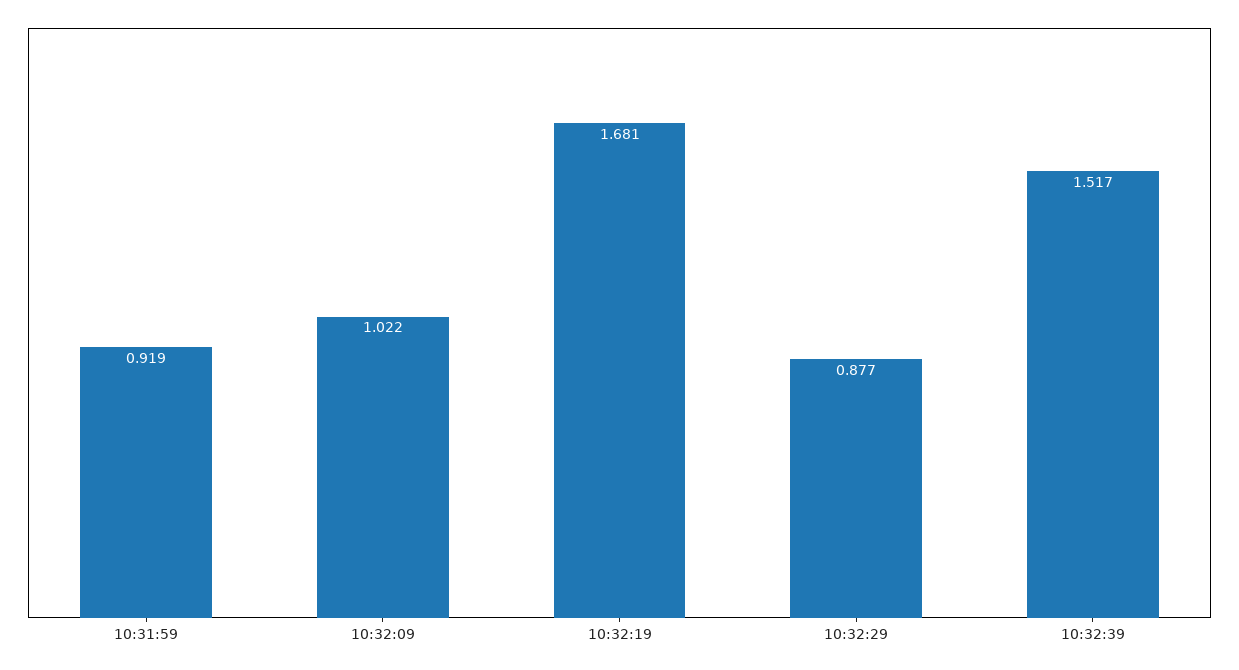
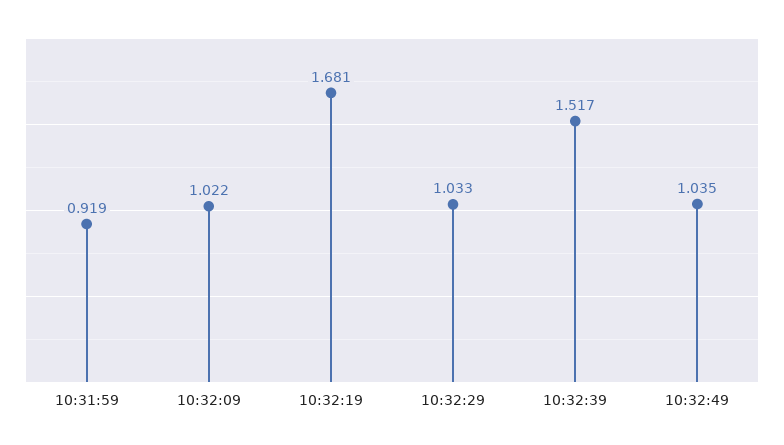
10:32:29: 0.877 -> 1.033
10:32:49: none -> 1.035

